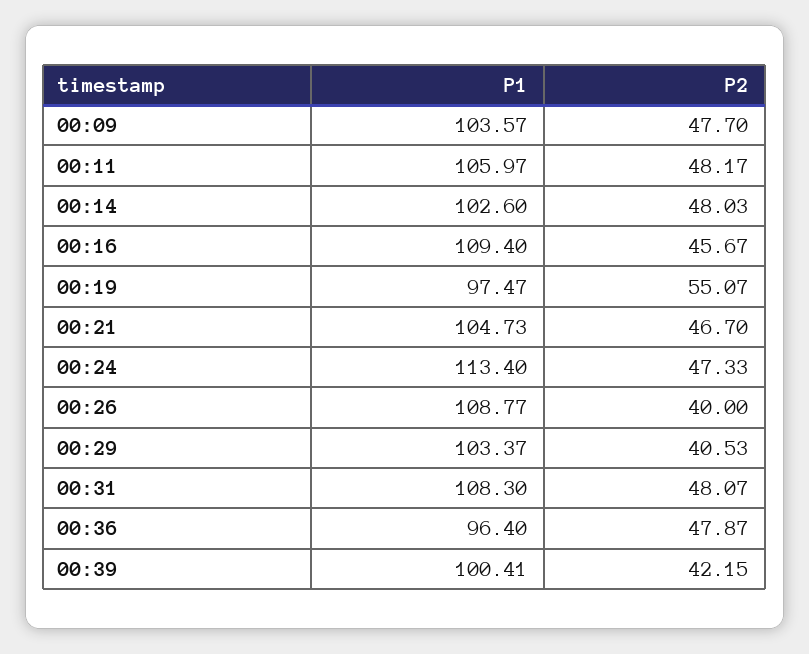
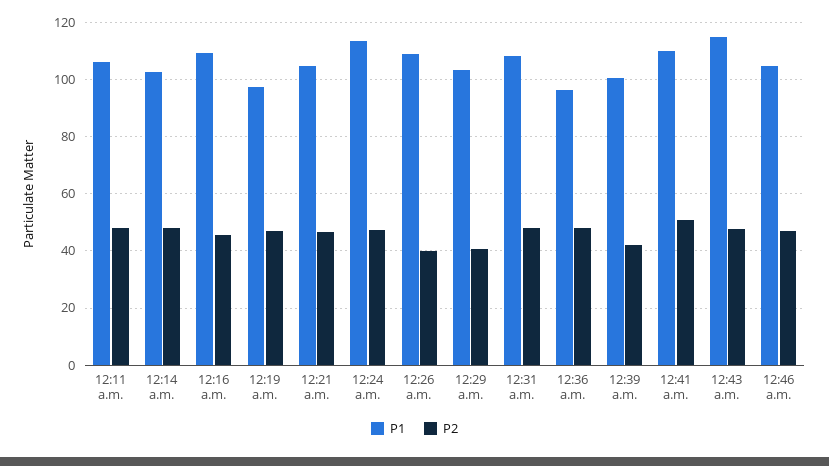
P1, 00:09: 103.57 -> none
P2, 00:09: 47.7 -> none
P2, 00:19: 55.07 -> 47.5
P1, 12:41 a.m.: none -> 110
P2, 12:41 a.m.: none -> 50
P1, 12:43 a.m.: none -> 115
P2, 12:43 a.m.: none -> 47.5
P1, 12:46 a.m.: none -> 105
P2, 12:46 a.m.: none -> 47.5

